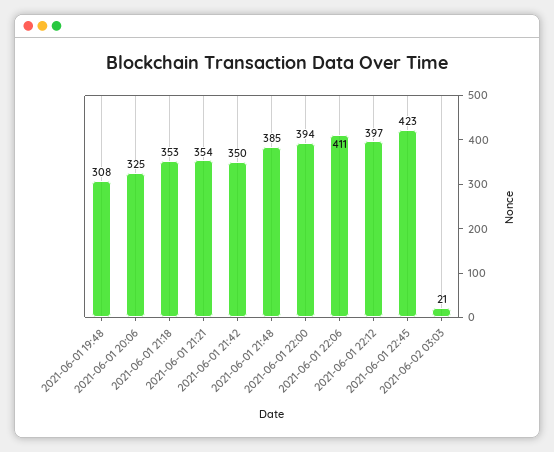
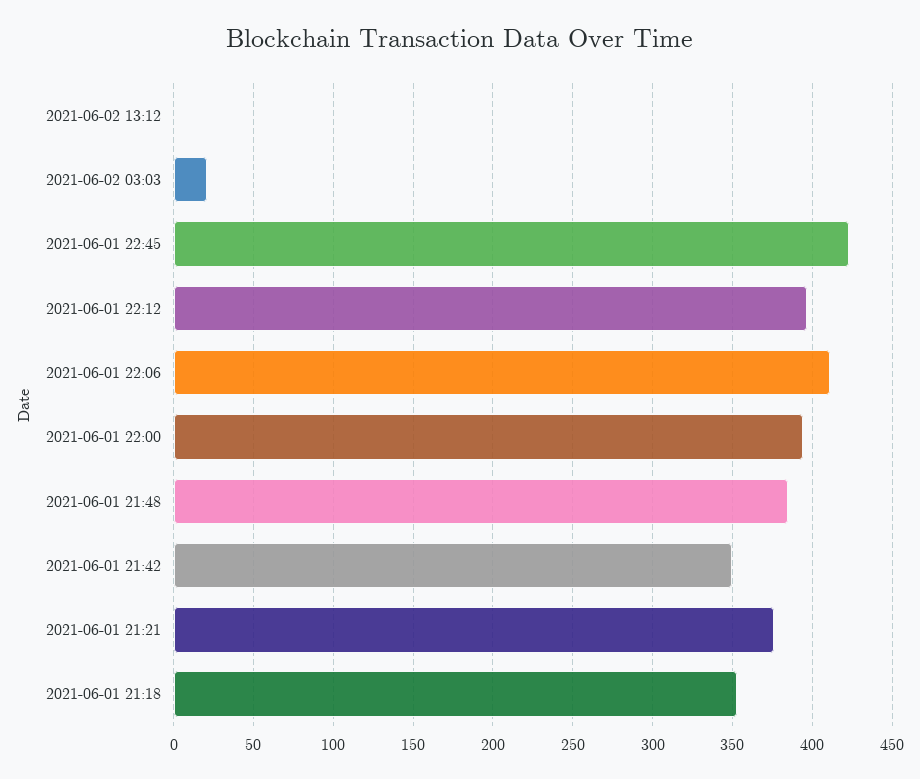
2021-06-01 19:48: 308 -> none
2021-06-01 20:06: 325 -> none
2021-06-01 21:21: 354 -> 375
2021-06-02 13:12: none -> 0

